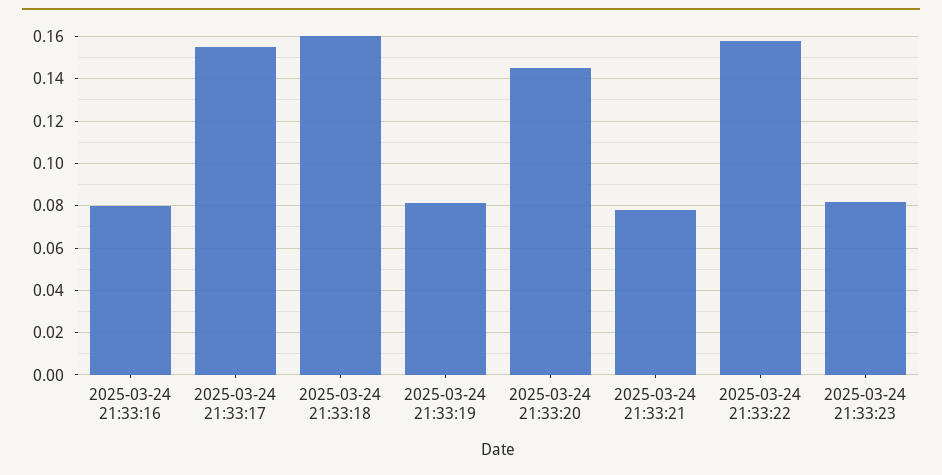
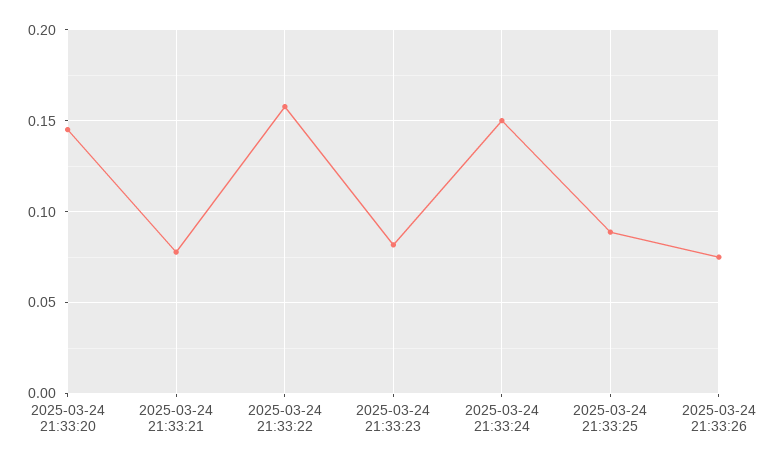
2025-03-24 21:33:16: 0.08 -> none
2025-03-24 21:33:17: 0.155 -> none
2025-03-24 21:33:18: 0.16 -> none
2025-03-24 21:33:19: 0.08 -> none
2025-03-24 21:33:24: none -> 0.15
2025-03-24 21:33:25: none -> 0.09
2025-03-24 21:33:26: none -> 0.075

